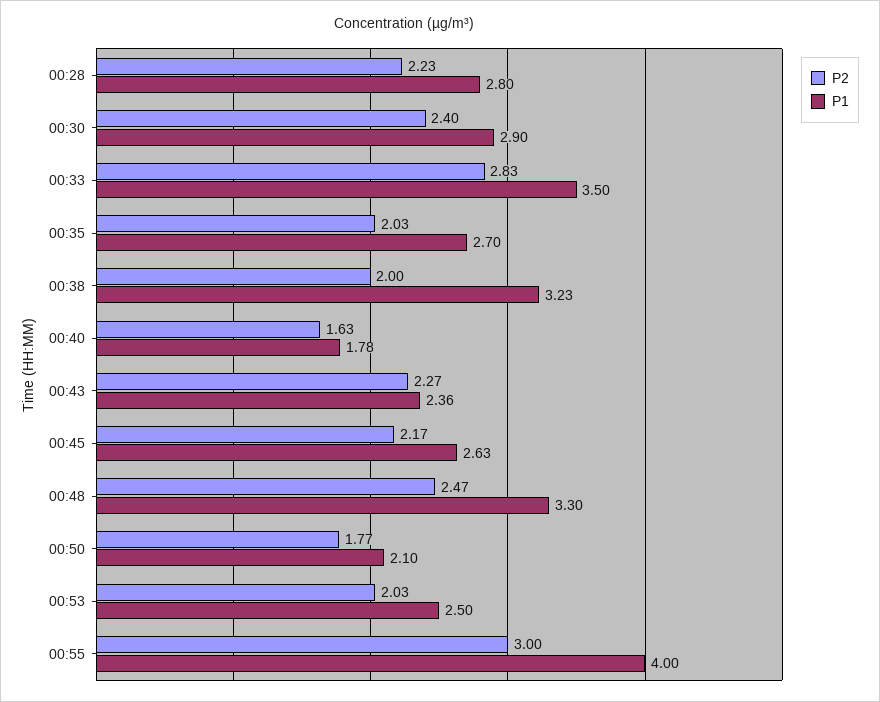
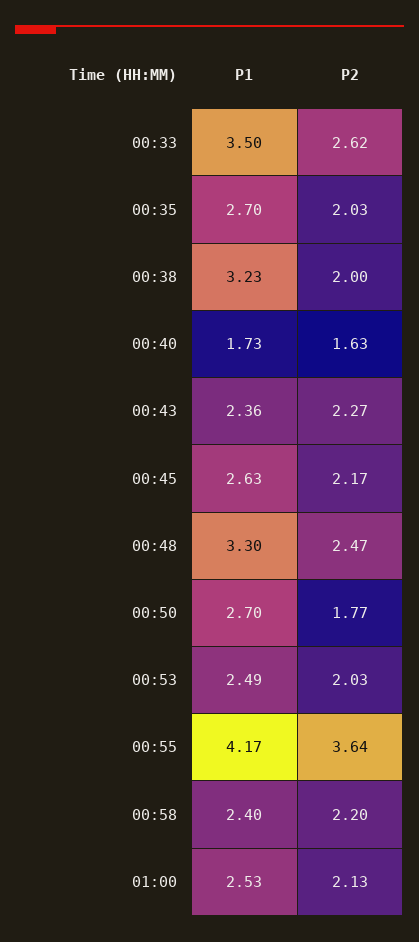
P2, 00:28: 2.23 -> none
P1, 00:28: 2.8 -> none
P2, 00:30: 2.4 -> none
P1, 00:30: 2.9 -> none
P2, 00:33: 2.83 -> 2.62
P1, 00:40: 1.78 -> 1.73
P1, 00:50: 2.1 -> 2.7
P1, 00:53: 2.5 -> 2.49
P2, 00:55: 3 -> 3.64
P1, 00:55: 4 -> 4.17
P1, 00:58: none -> 2.4
P2, 00:58: none -> 2.2
P1, 01:00: none -> 2.53
P2, 01:00: none -> 2.13

